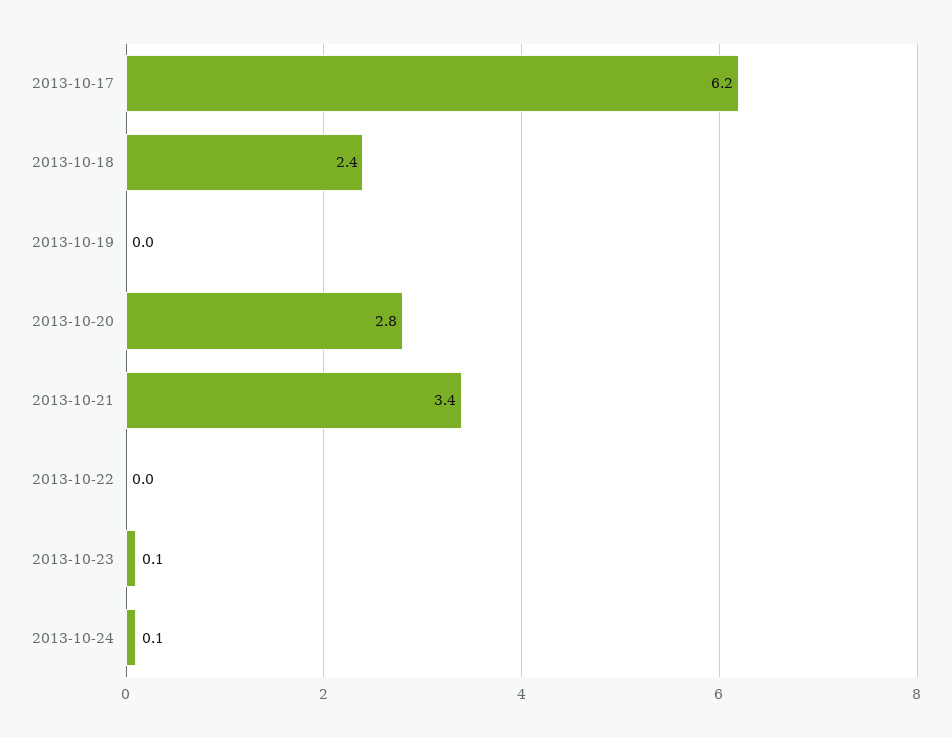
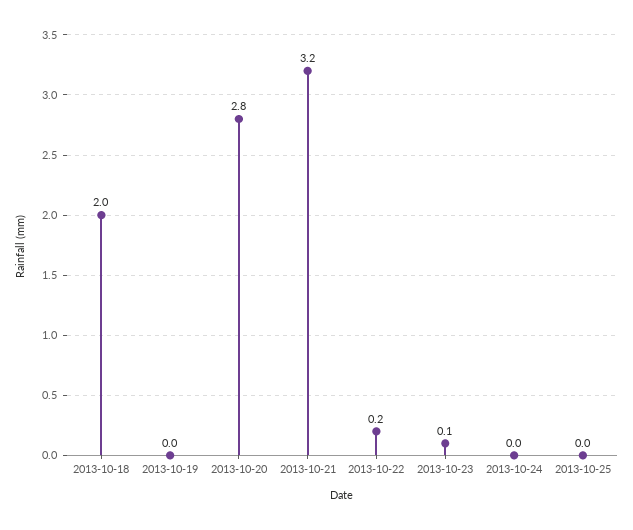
2013-10-17: 6.2 -> none
2013-10-18: 2.4 -> 2
2013-10-21: 3.4 -> 3.2
2013-10-22: 0 -> 0.2
2013-10-24: 0.1 -> 0
2013-10-25: none -> 0

